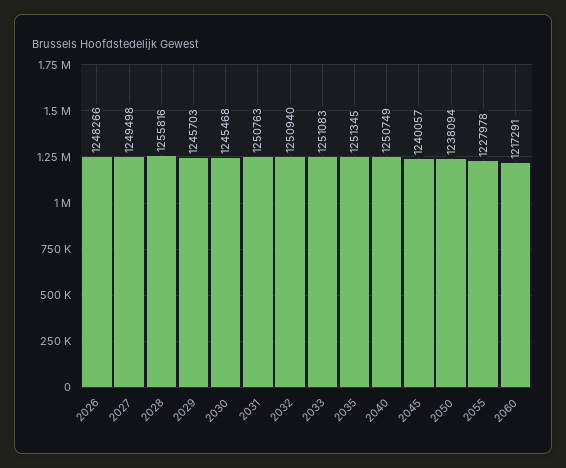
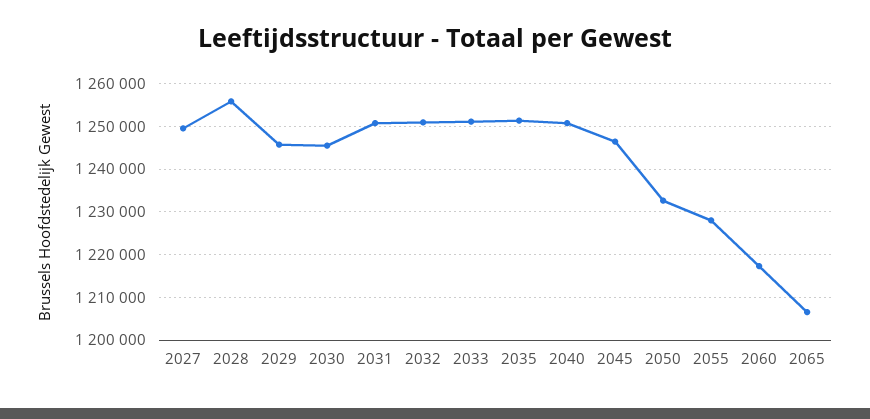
2026: 1248266 -> none
2045: 1240057 -> 1246000
2050: 1238094 -> 1232000
2065: none -> 1206000

